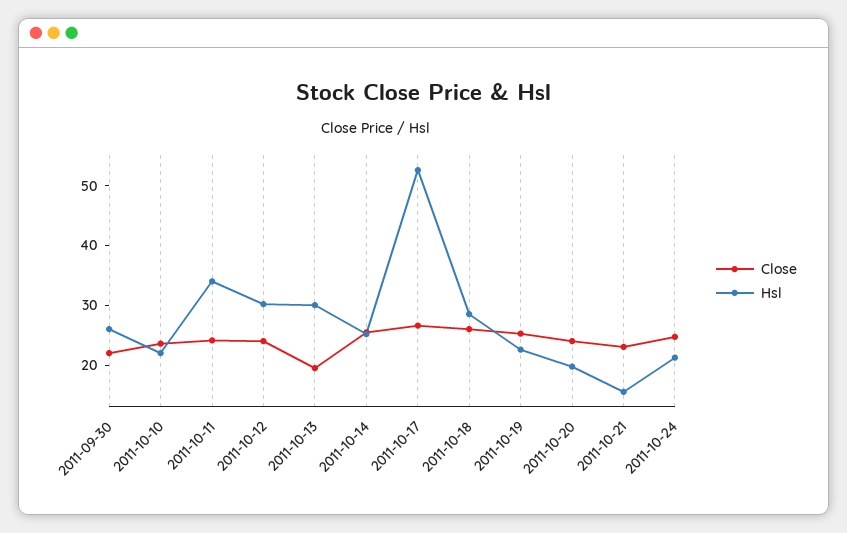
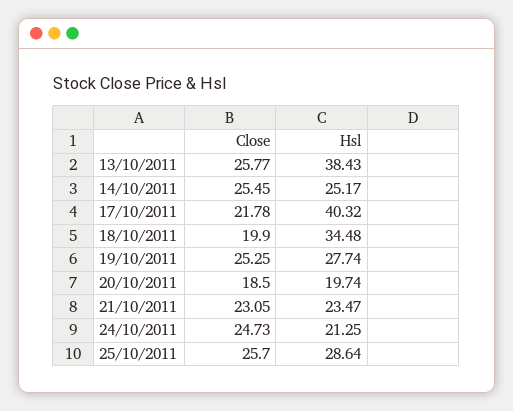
Close, 2011-09-30: 22 -> none
Hsl, 2011-09-30: 26 -> none
Close, 2011-10-10: 24 -> none
Hsl, 2011-10-10: 22 -> none
Close, 2011-10-11: 24 -> none
Hsl, 2011-10-11: 34 -> none
Close, 2011-10-12: 24 -> none
Hsl, 2011-10-12: 30 -> none
Close, 2011-10-13: 20 -> 25.77
Hsl, 2011-10-13: 30 -> 38.43
Close, 2011-10-17: 26 -> 21.78
Hsl, 2011-10-17: 52 -> 40.32
Close, 2011-10-18: 26 -> 19.9
Hsl, 2011-10-18: 28 -> 34.48
Hsl, 2011-10-19: 22 -> 27.74
Close, 2011-10-20: 24 -> 18.5
Hsl, 2011-10-21: 16 -> 23.47
Close, 25/10/2011: none -> 25.7
Hsl, 25/10/2011: none -> 28.64

